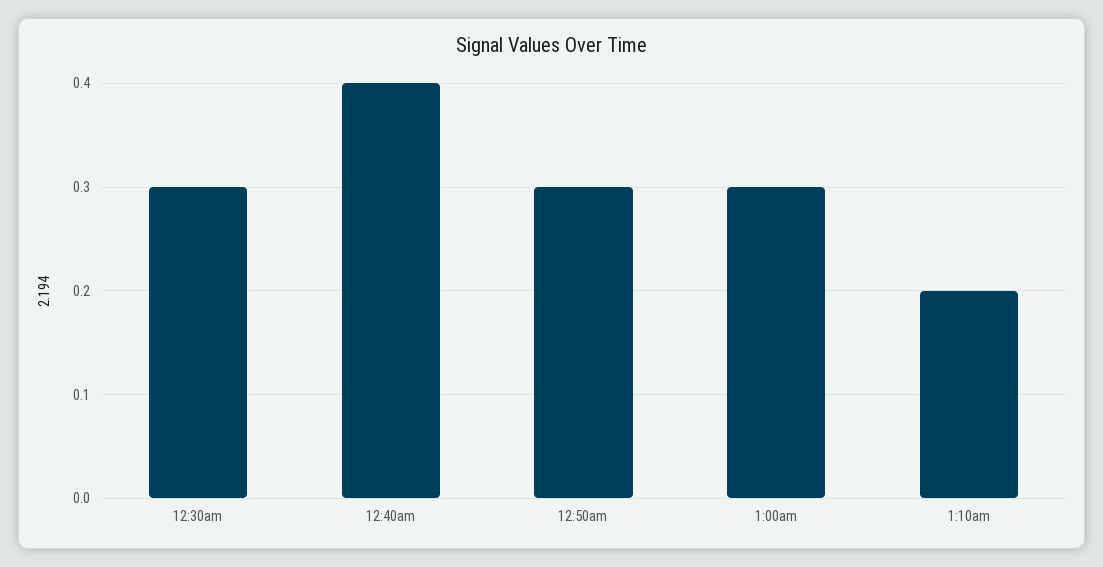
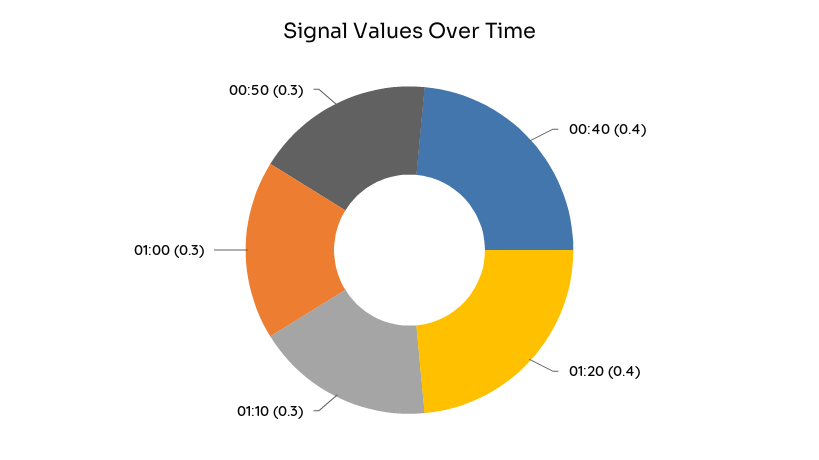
12:30am: 0.3 -> none
1:10am: 0.2 -> 0.3
01:20: none -> 0.4

